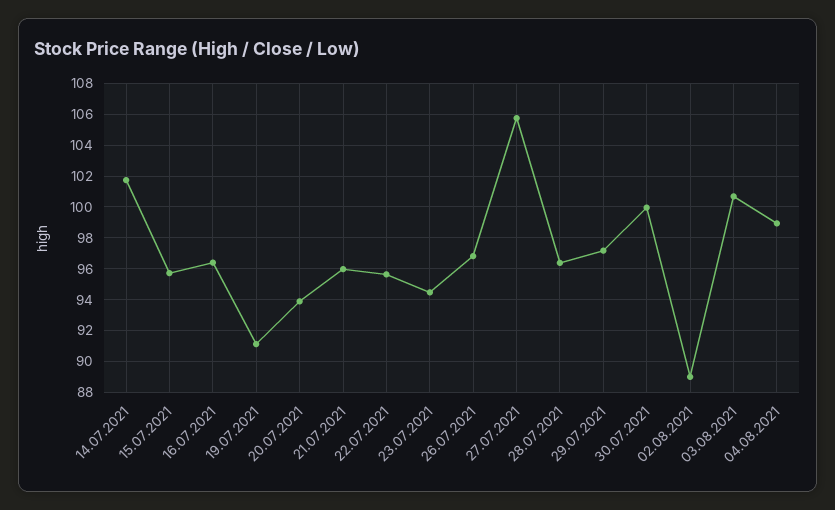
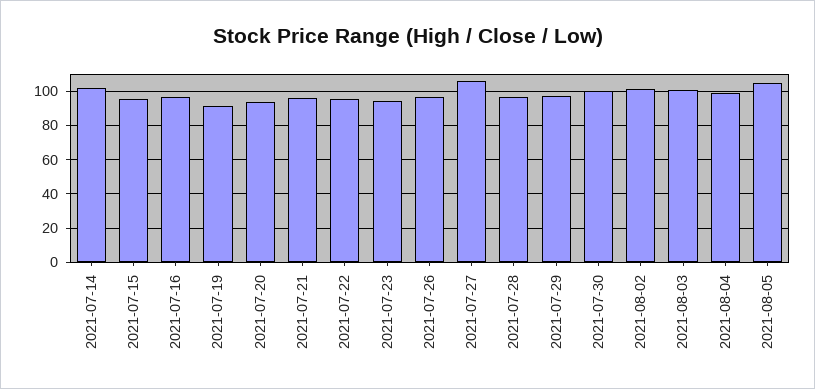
02.08.2021: 89 -> 100
2021-08-05: none -> 105

